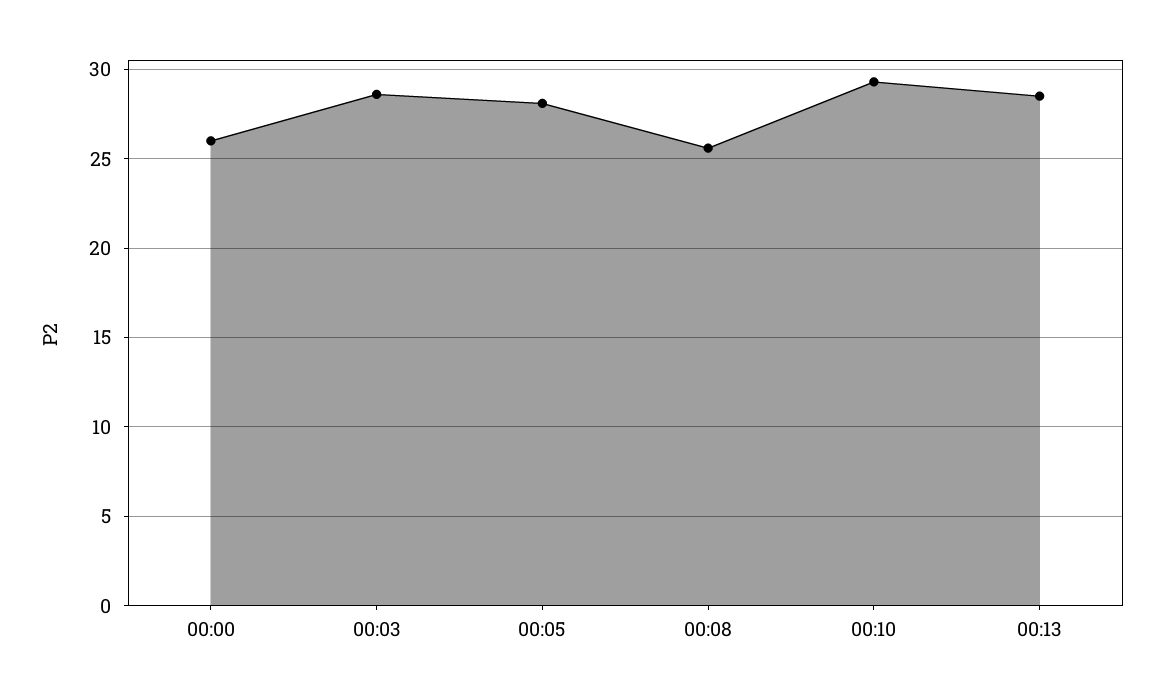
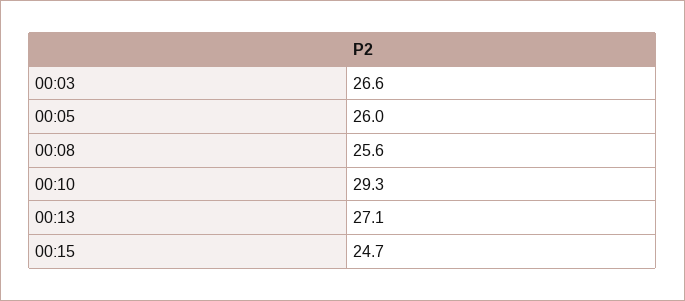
00:00: 26 -> none
00:03: 28.5 -> 26.6
00:05: 28 -> 26
00:13: 28.5 -> 27.1
00:15: none -> 24.7

